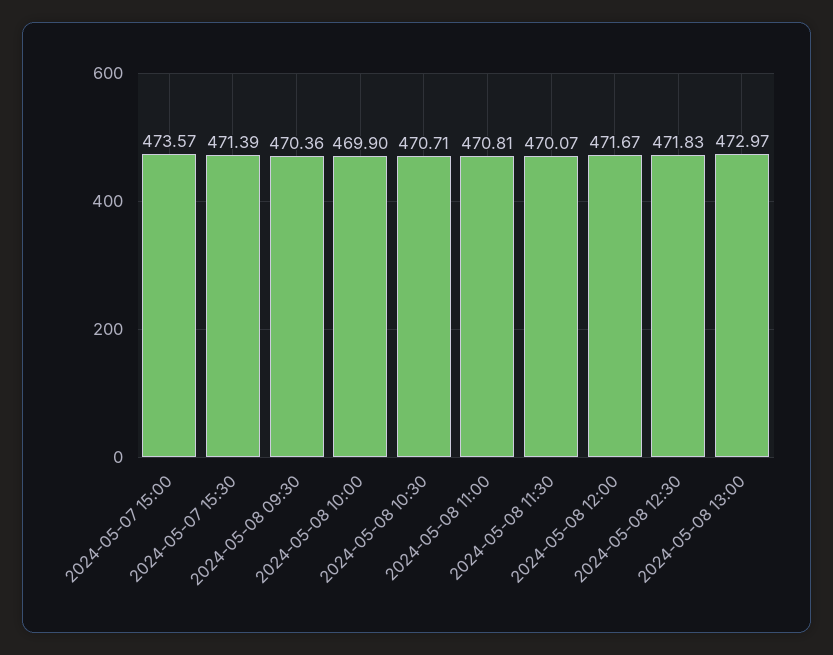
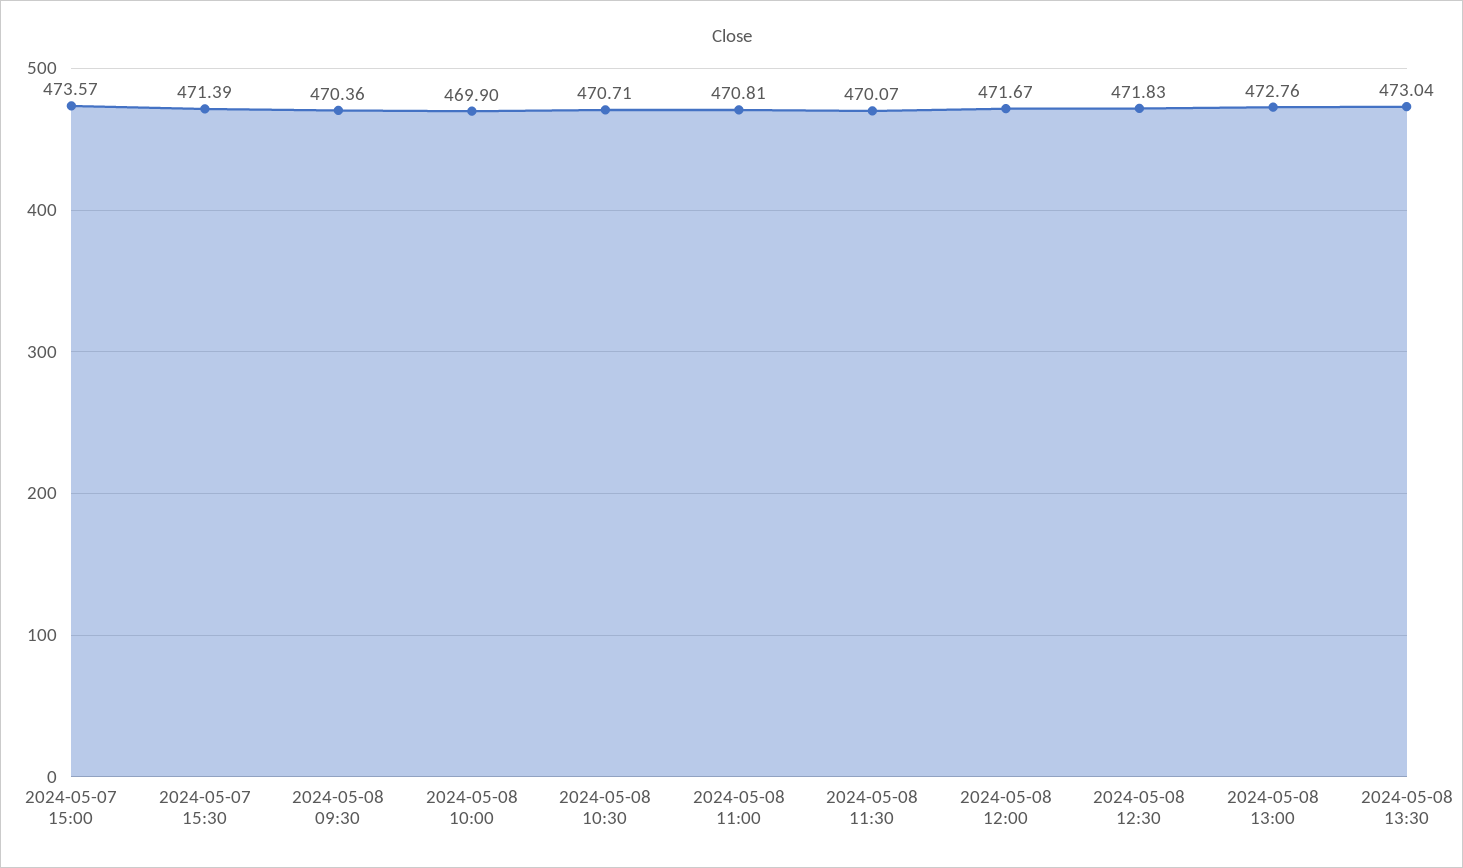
2024-05-08 13:00: 472.97 -> 472.76
2024-05-08 13:30: none -> 473.04

